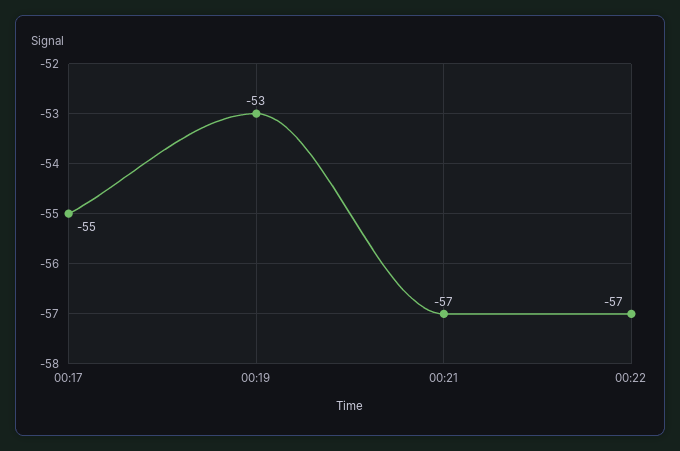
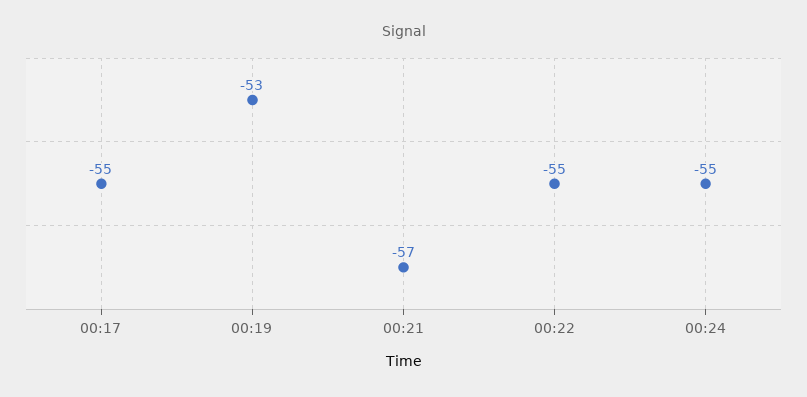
00:22: -57 -> -55
00:24: none -> -55

